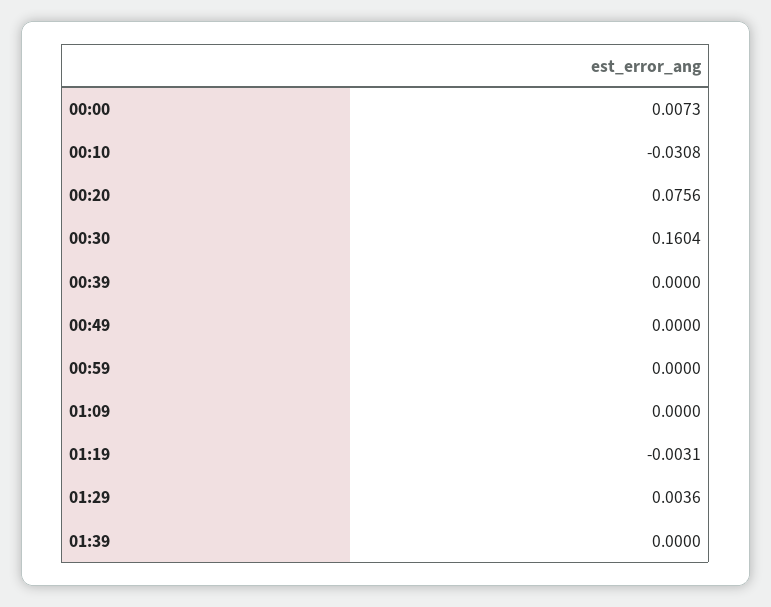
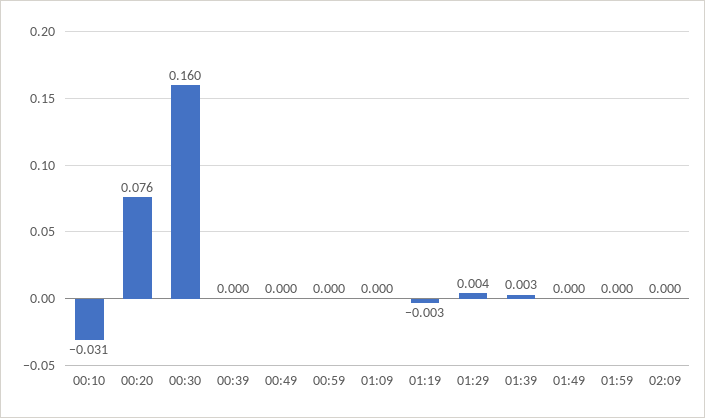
00:00: 0.0073 -> none
01:39: 0 -> 0.003
01:49: none -> 0
01:59: none -> 0
02:09: none -> 0

